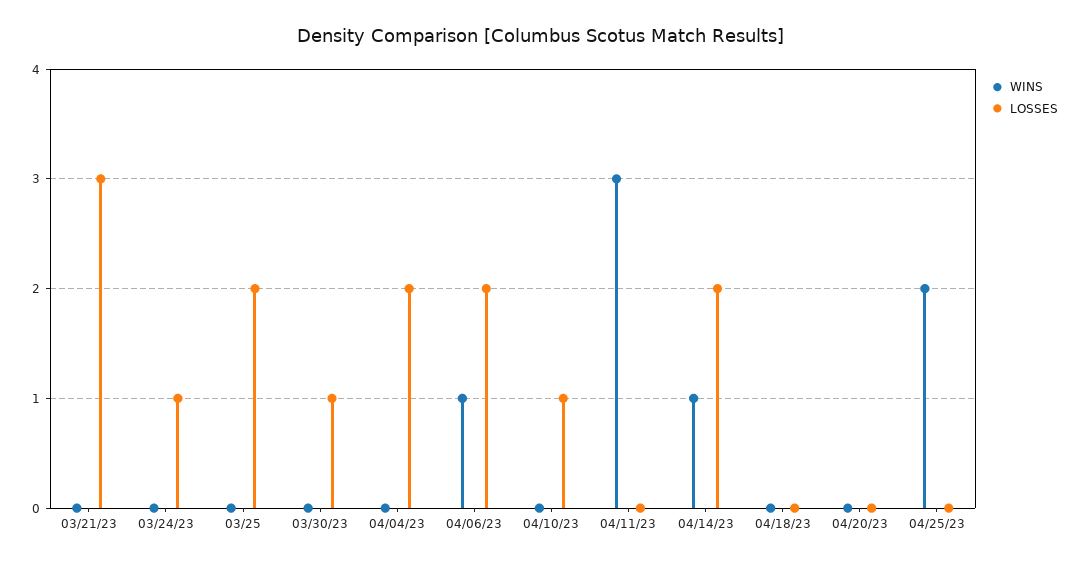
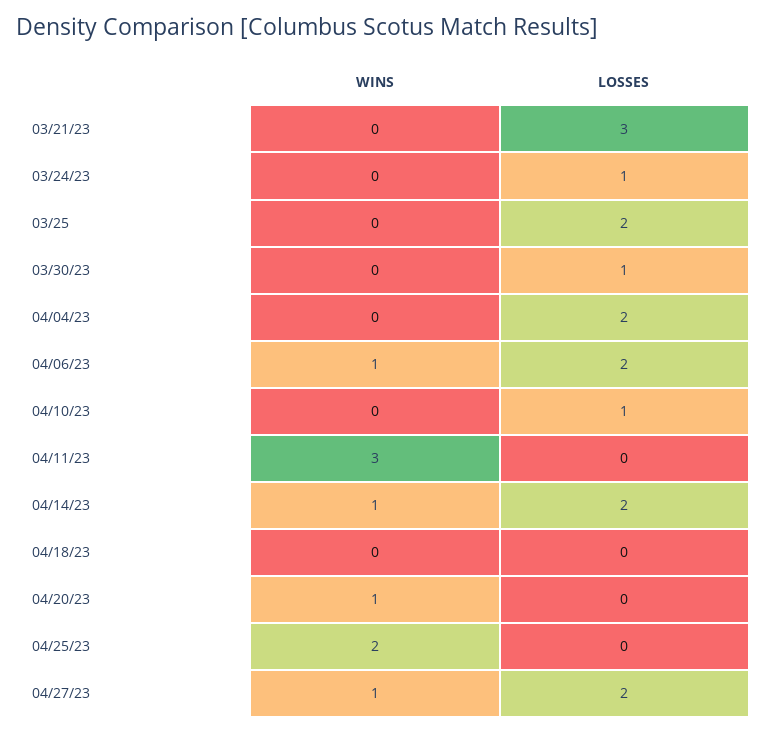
WINS, 04/20/23: 0 -> 1
WINS, 04/27/23: none -> 1
LOSSES, 04/27/23: none -> 2

